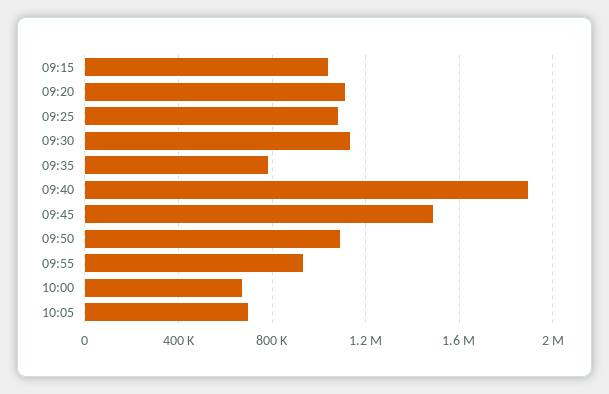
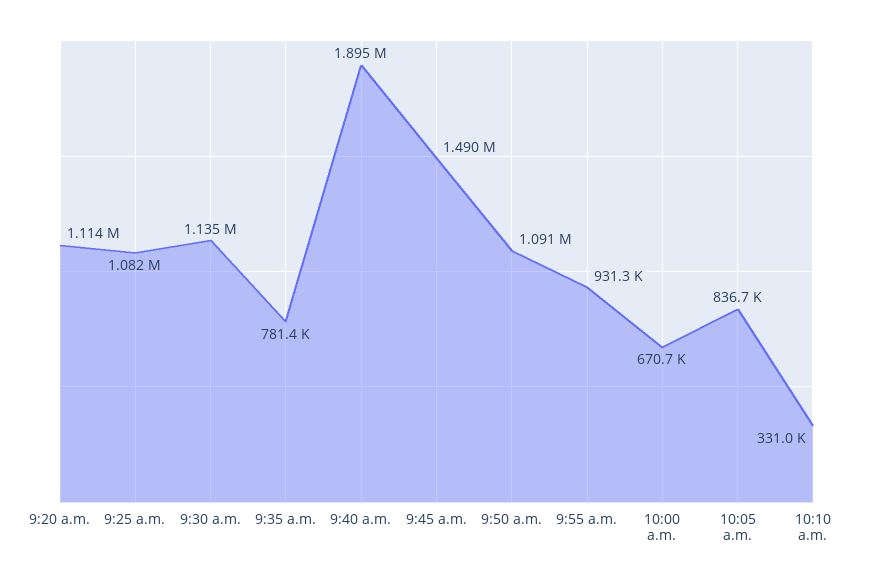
09:15: 1050000 -> none
10:05: 700000 -> 836700
10:10 a.m.: none -> 331000

